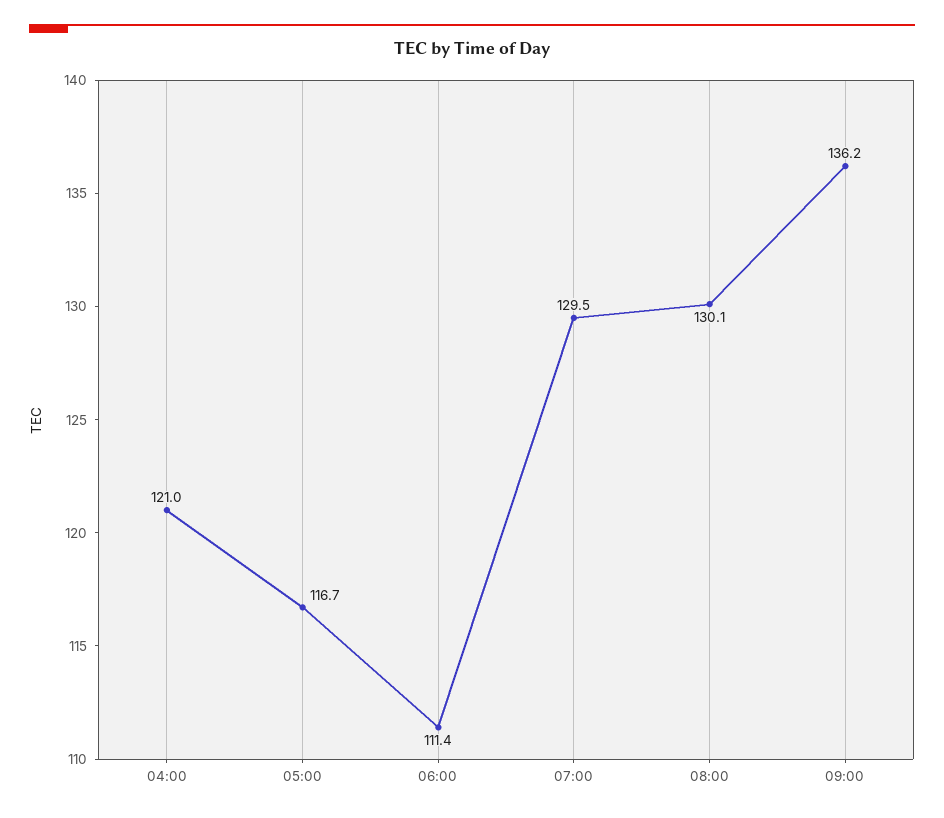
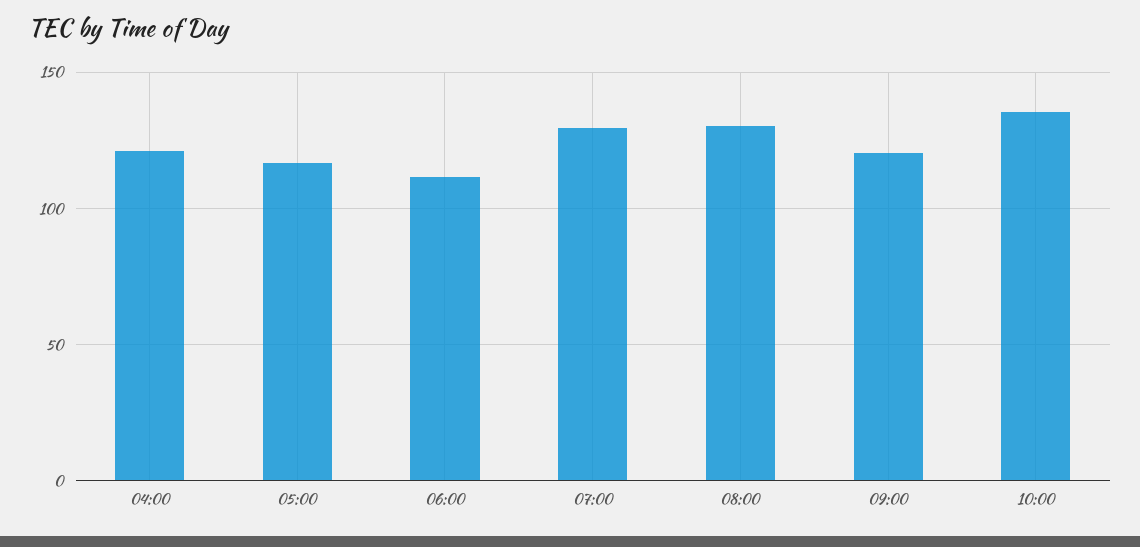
09:00: 136.2 -> 120
10:00: none -> 135

